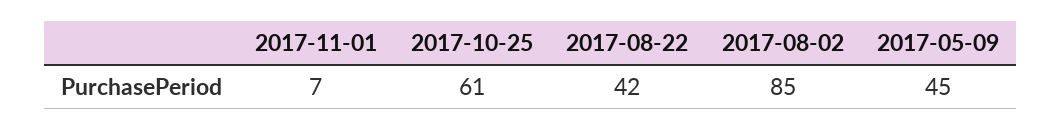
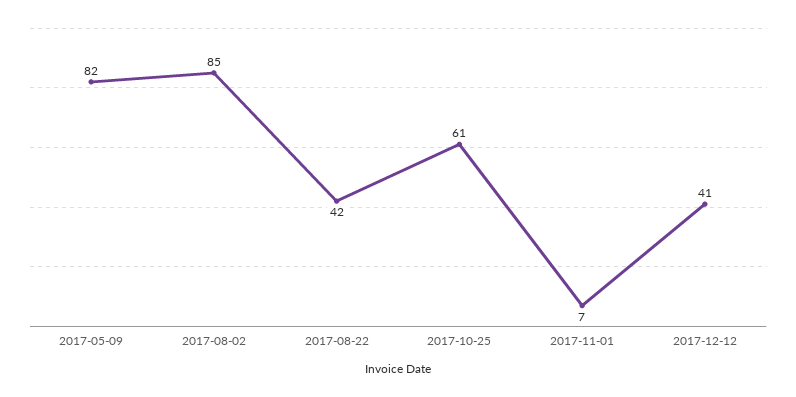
2017-05-09: 45 -> 82
2017-12-12: none -> 41

